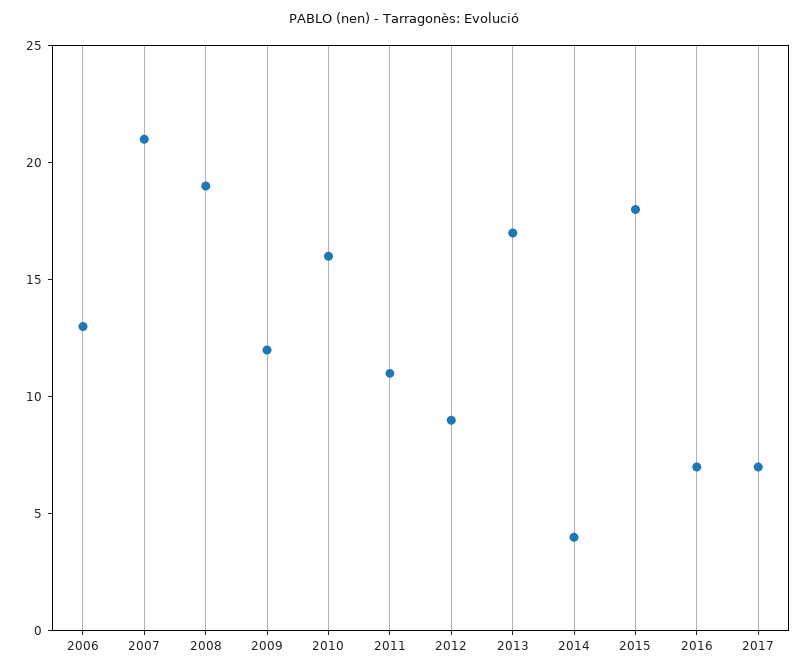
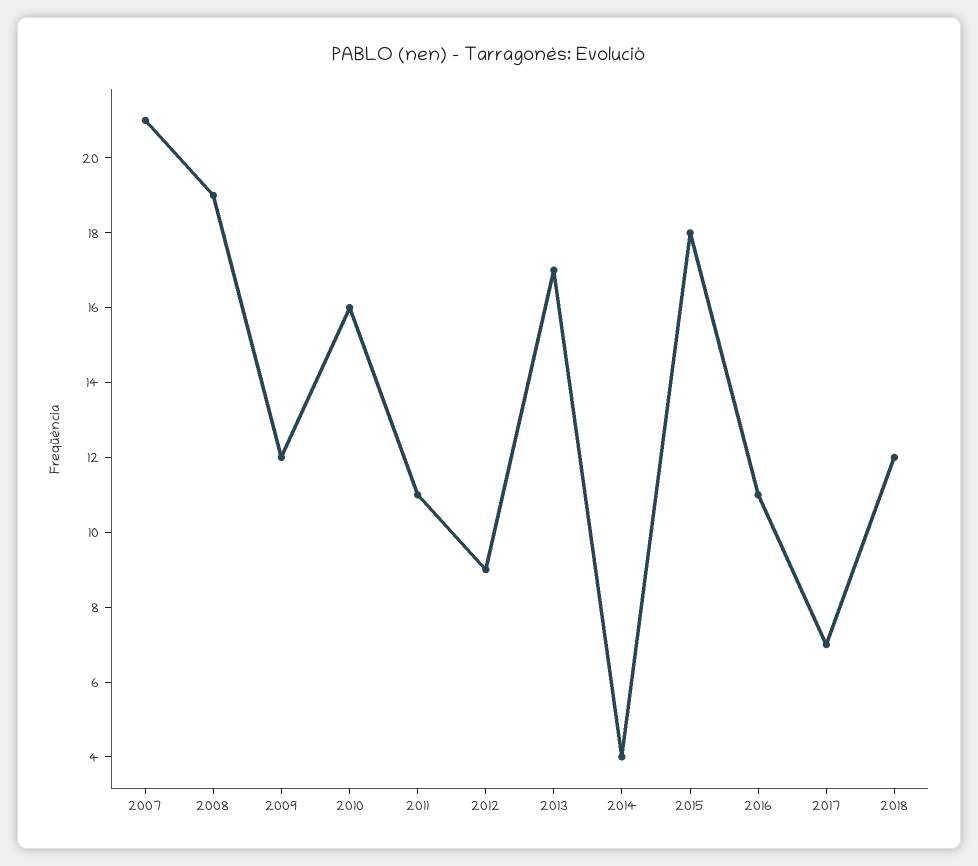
2006: 13 -> none
2016: 7 -> 11
2018: none -> 12

